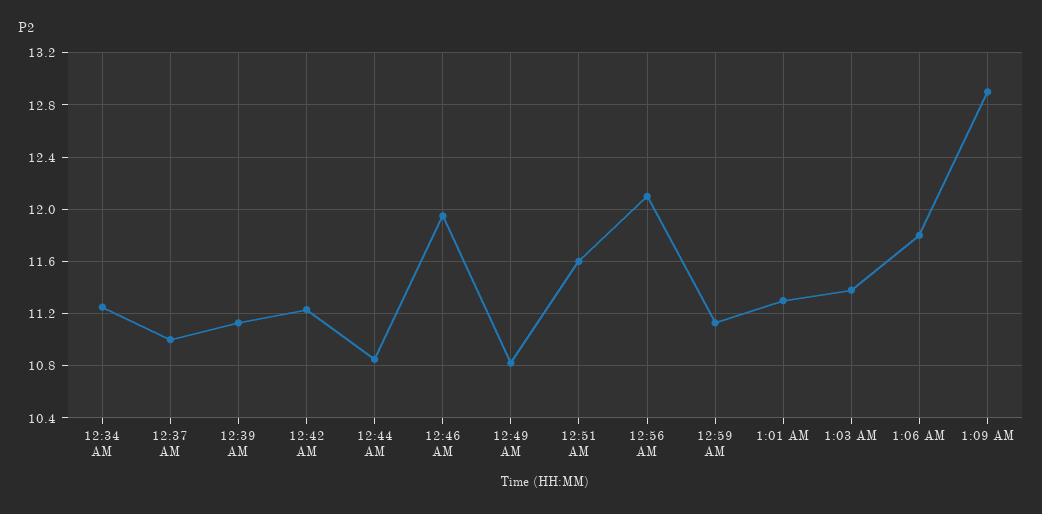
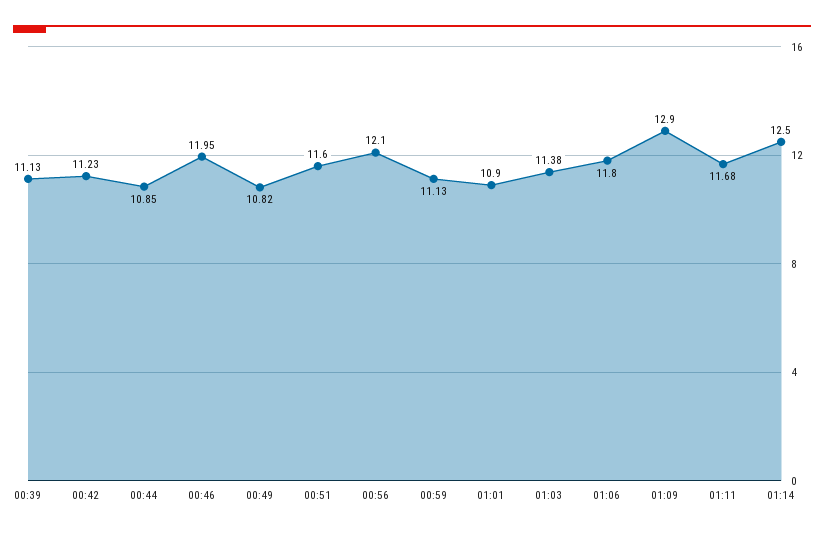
12:34 AM: 11.25 -> none
12:37 AM: 11 -> none
1:01 AM: 11.3 -> 10.9
01:11: none -> 11.68
01:14: none -> 12.5

